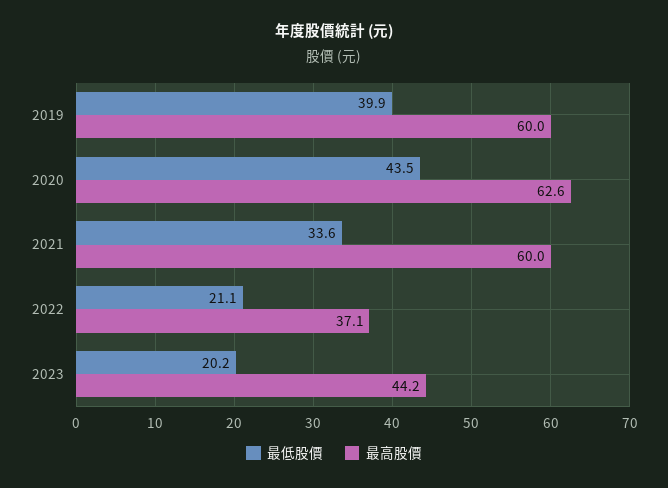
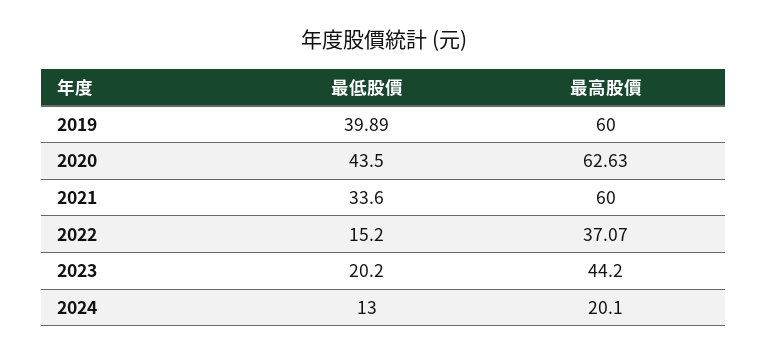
最低股價, 2022: 21.1 -> 15.2
最低股價, 2024: none -> 13
最高股價, 2024: none -> 20.1

